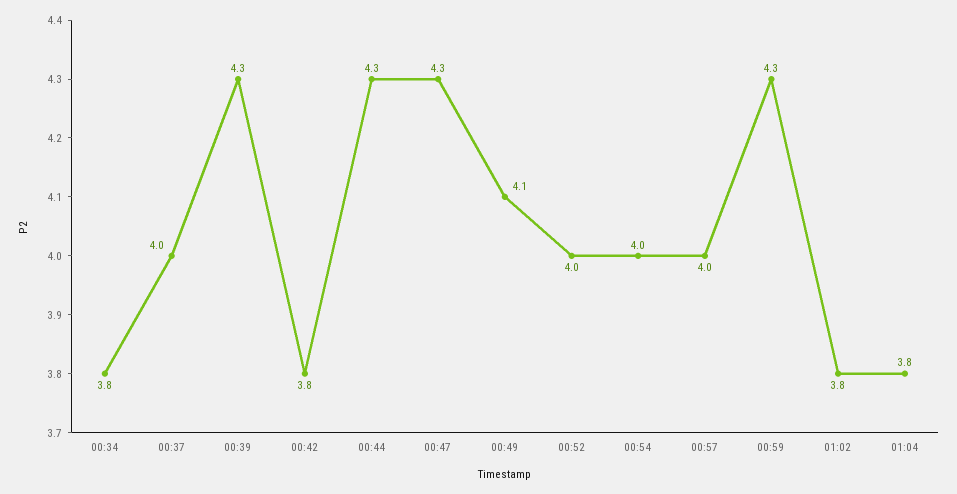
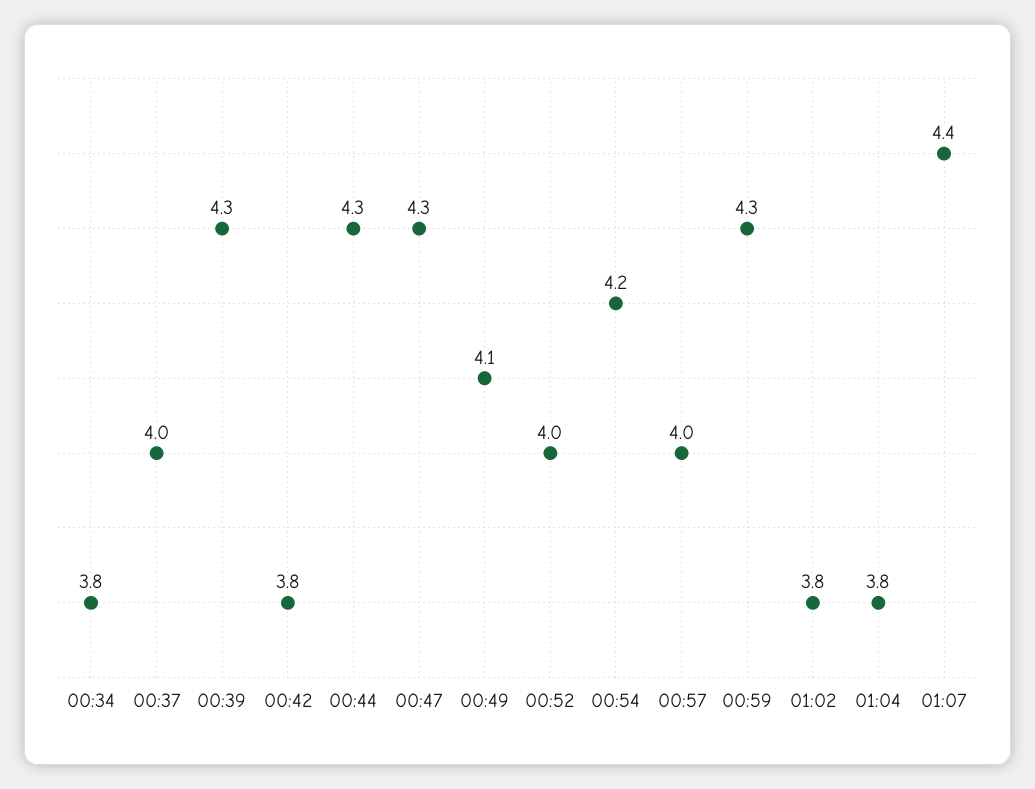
00:54: 4 -> 4.2
01:07: none -> 4.4

